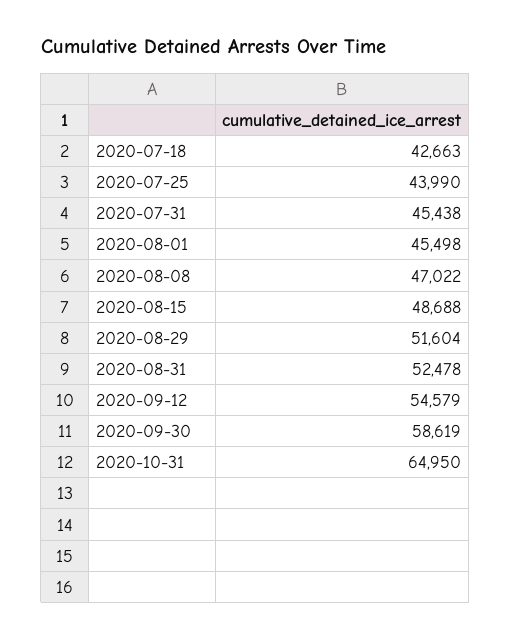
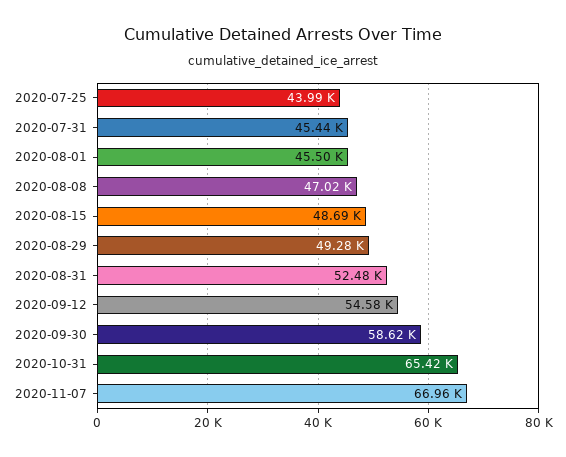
2020-07-18: 42663 -> none
2020-08-29: 51604 -> 49280
2020-10-31: 64950 -> 65420
2020-11-07: none -> 66960

